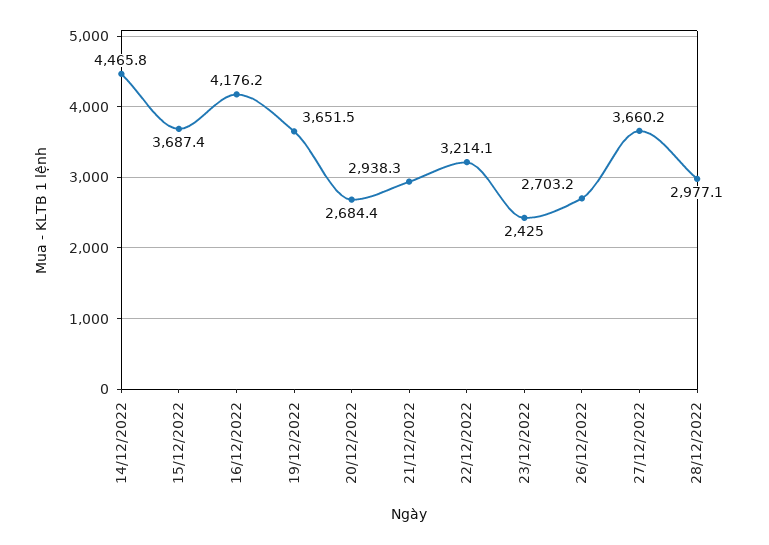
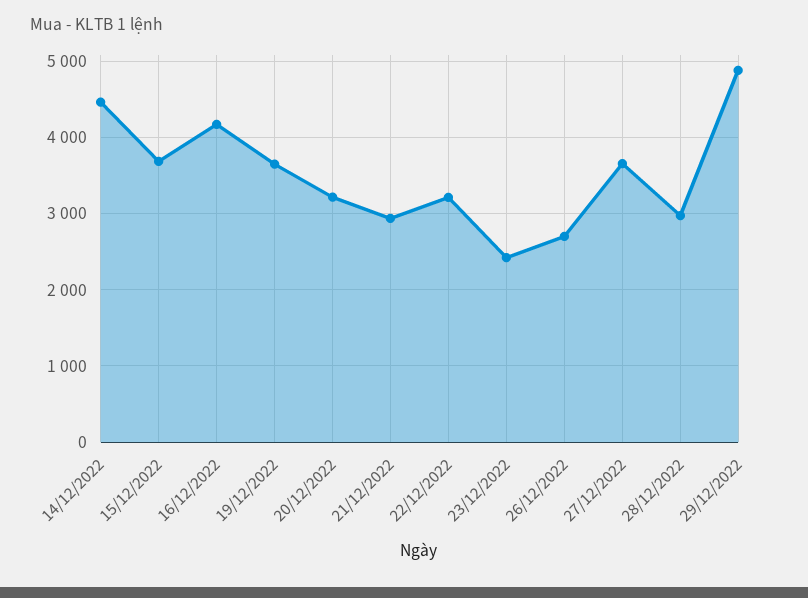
20/12/2022: 2684.4 -> 3200
29/12/2022: none -> 4900

